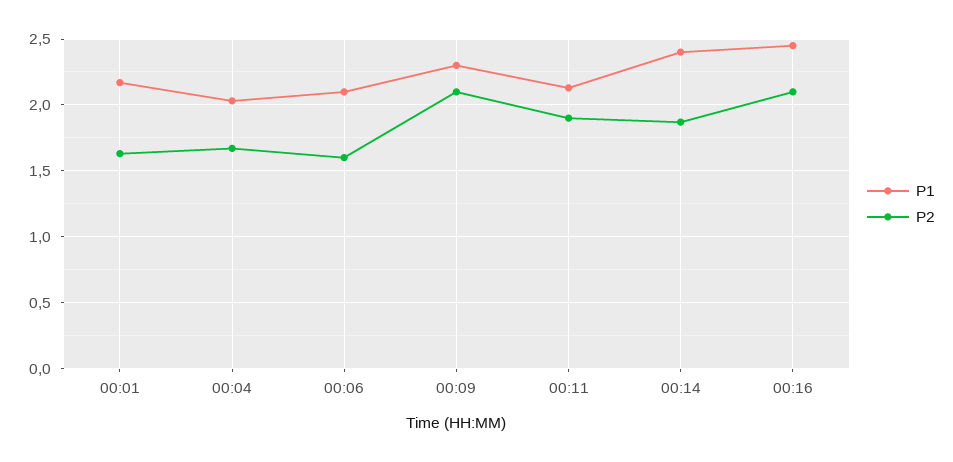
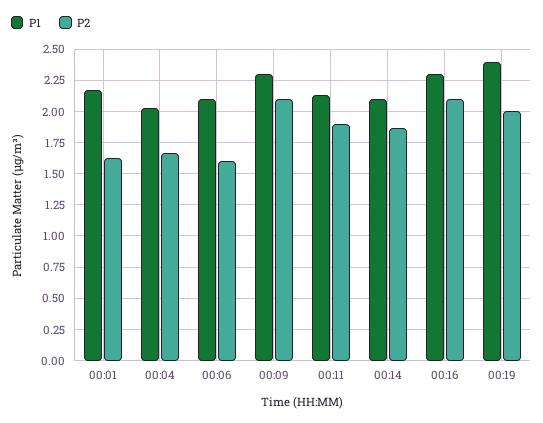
P1, 00:14: 2.4 -> 2.1
P1, 00:16: 2.45 -> 2.3
P1, 00:19: none -> 2.4
P2, 00:19: none -> 2

